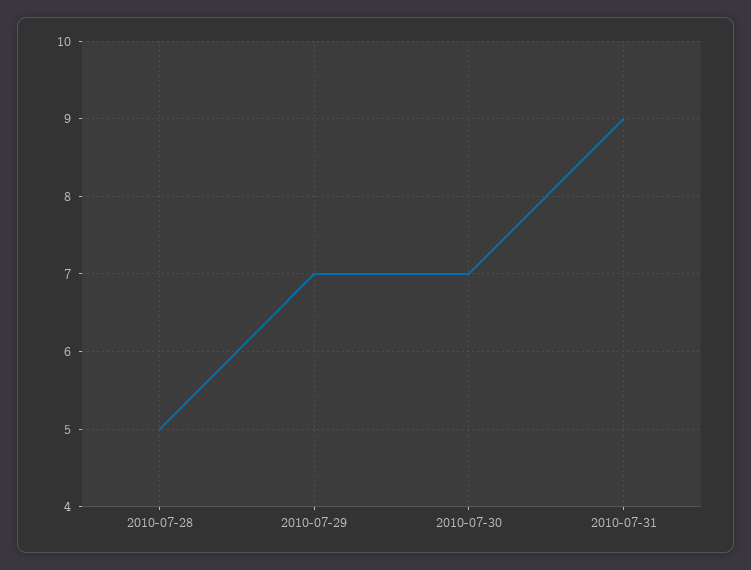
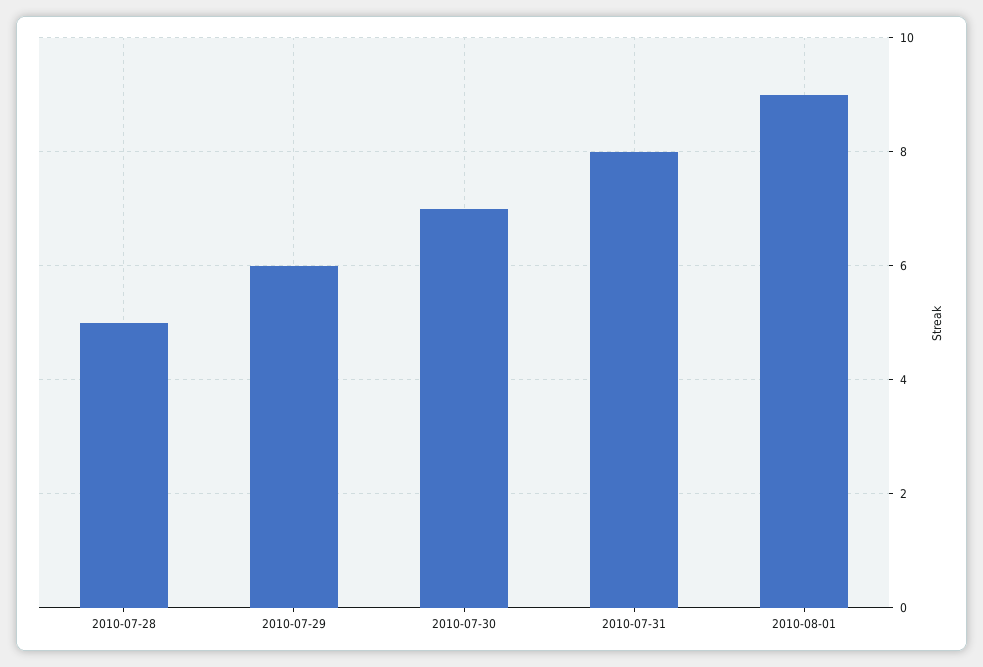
2010-07-29: 7 -> 6
2010-07-31: 9 -> 8
2010-08-01: none -> 9

